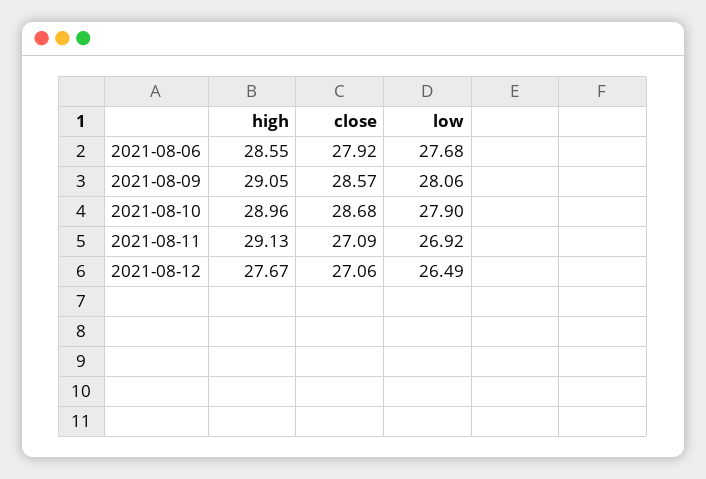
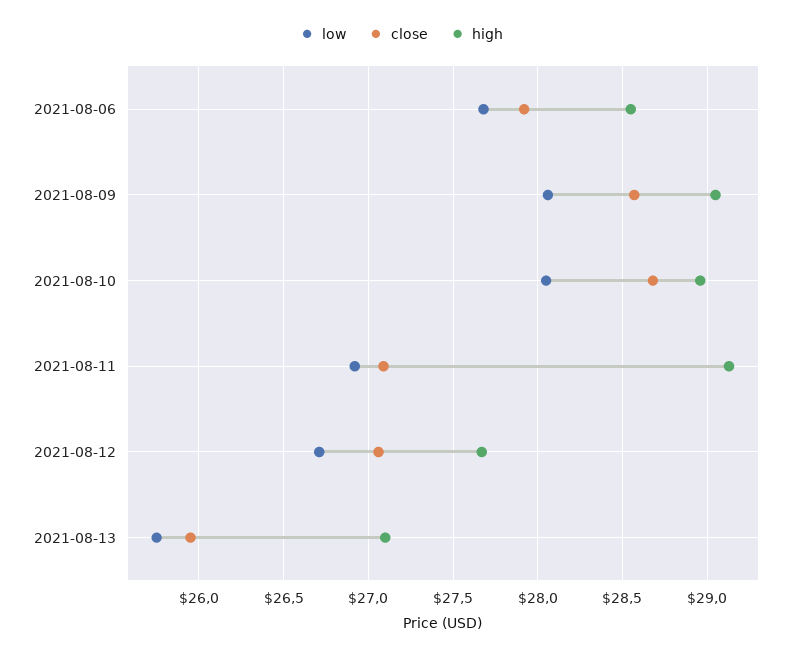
low, 2021-08-10: 27.9 -> 28.05
low, 2021-08-12: 26.49 -> 26.7
low, 2021-08-13: none -> 25.75
close, 2021-08-13: none -> 25.95
high, 2021-08-13: none -> 27.1

